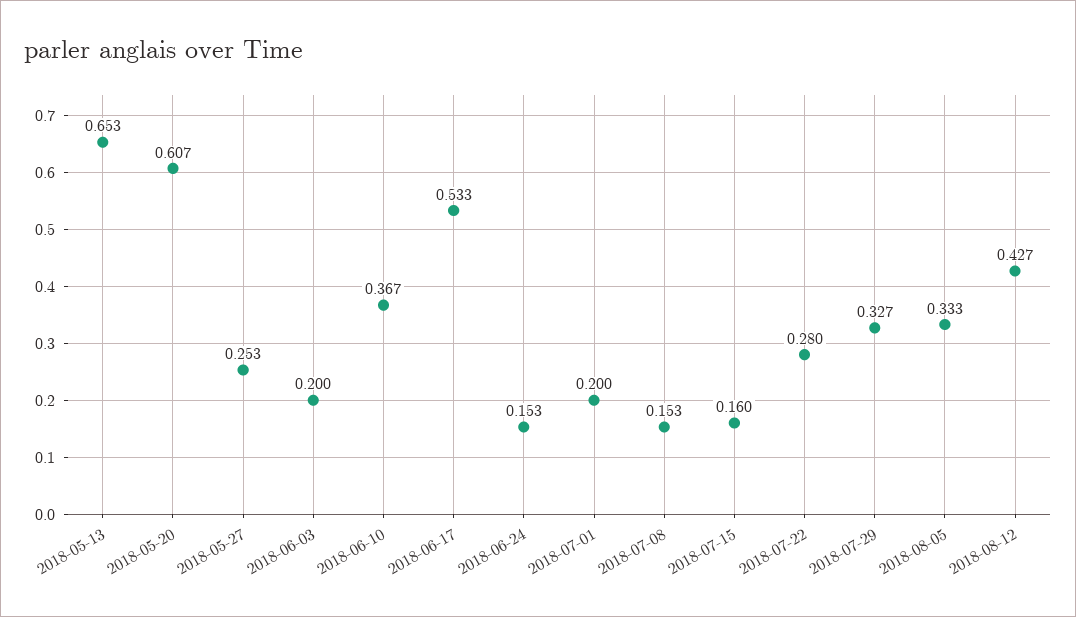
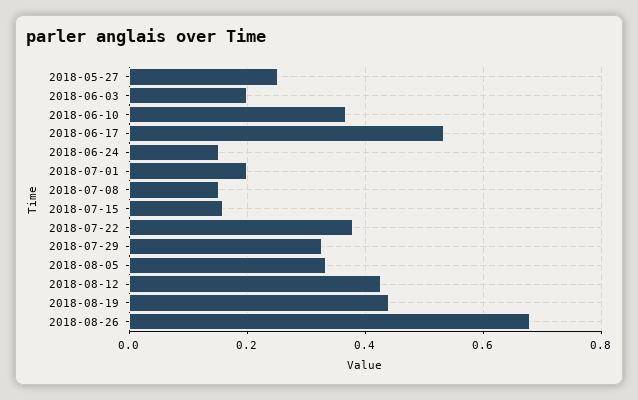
2018-05-13: 0.653 -> none
2018-05-20: 0.607 -> none
2018-07-22: 0.28 -> 0.38
2018-08-19: none -> 0.44
2018-08-26: none -> 0.68

